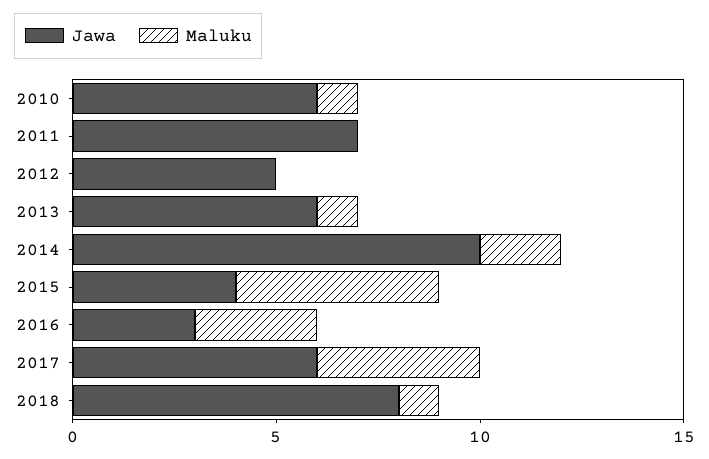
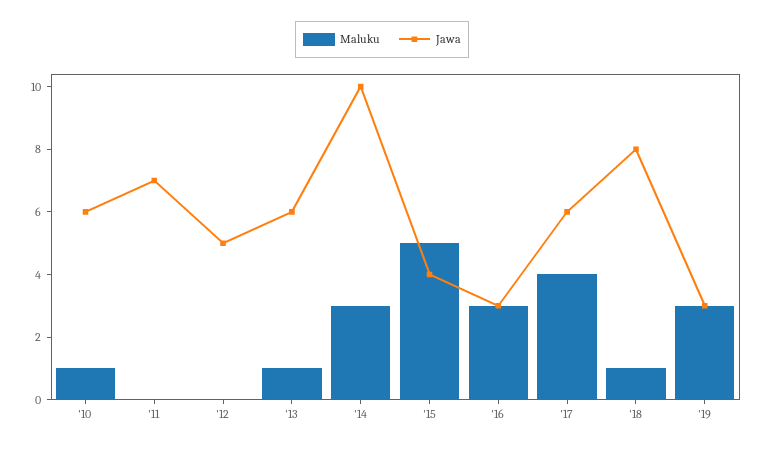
Maluku, 2014: 2 -> 3
Maluku, '19: none -> 3
Jawa, '19: none -> 3

